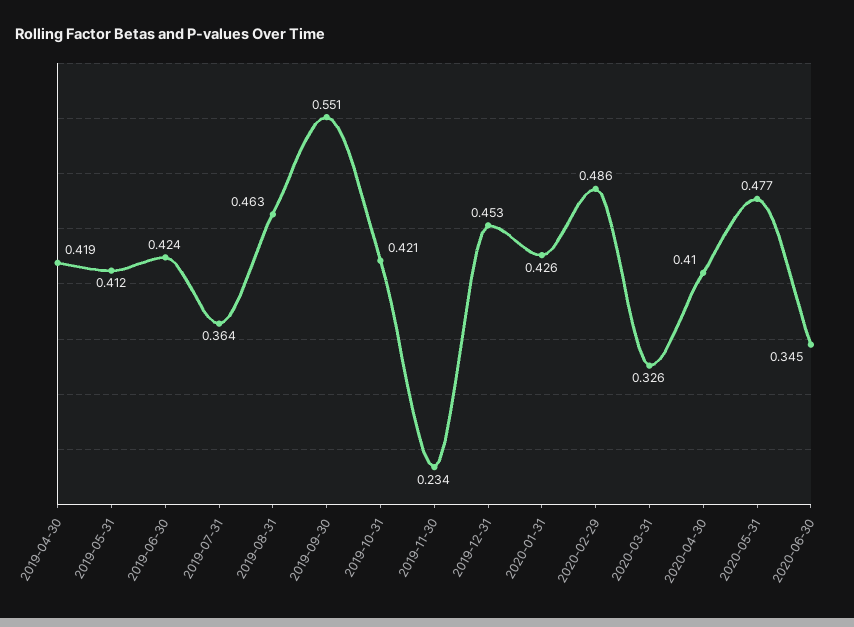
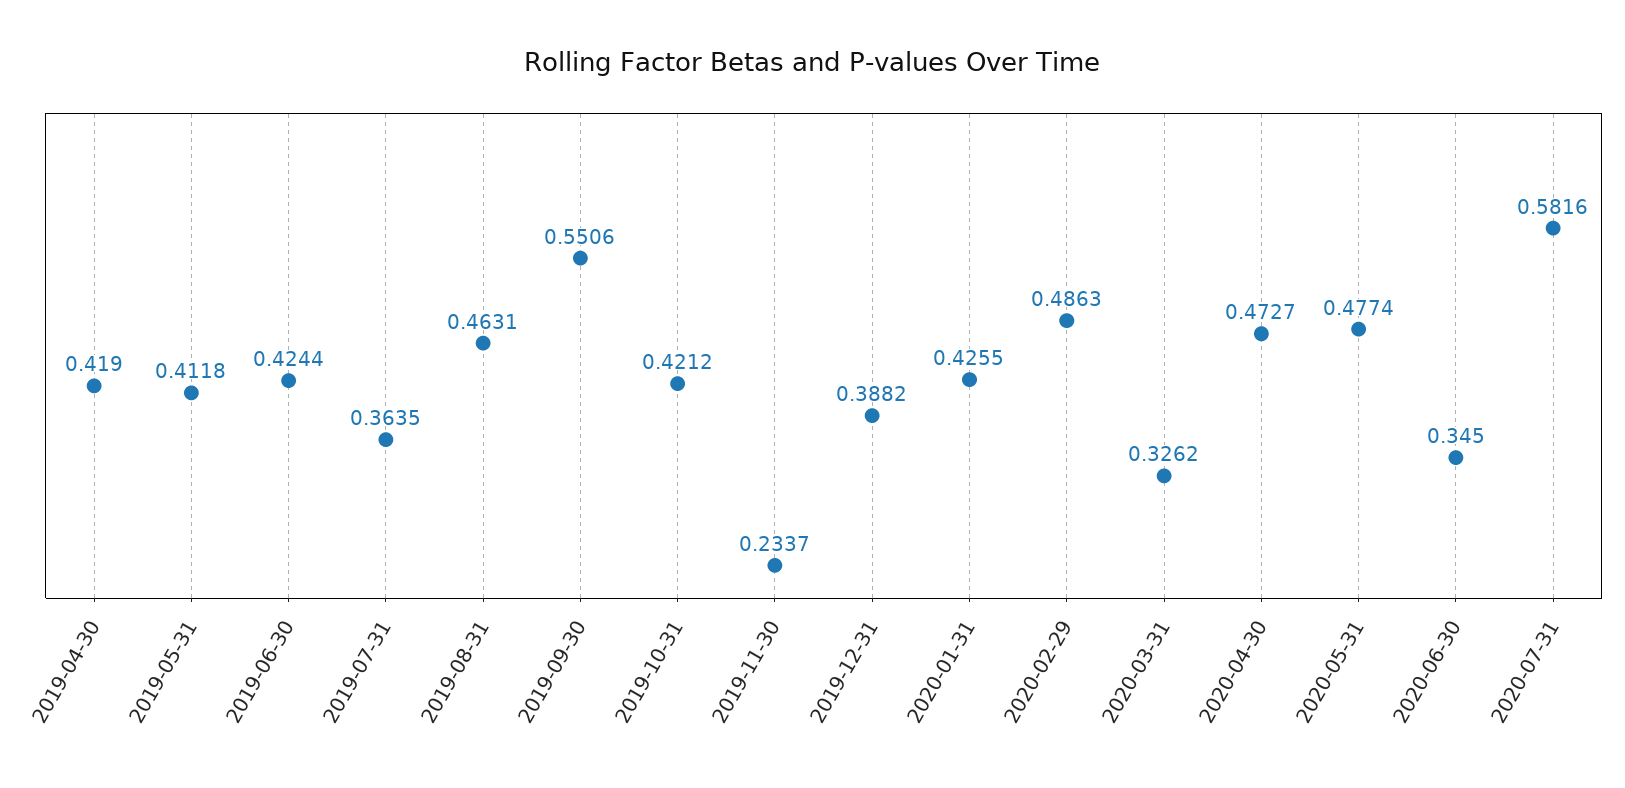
2019-12-31: 0.453 -> 0.3882
2020-04-30: 0.41 -> 0.4727
2020-07-31: none -> 0.5816

